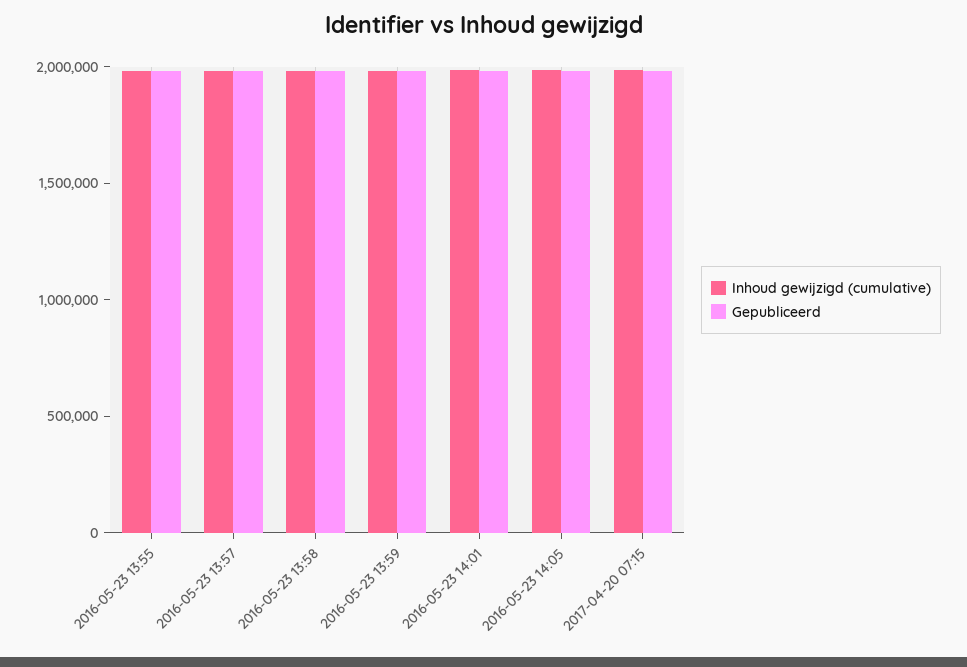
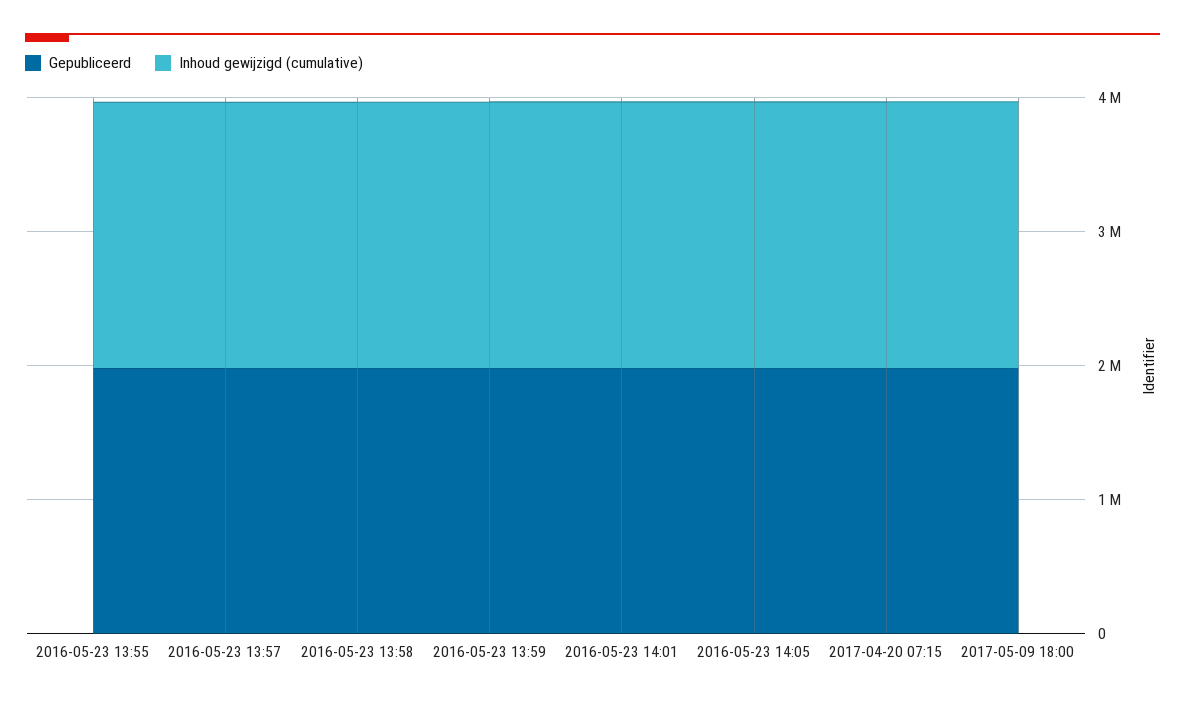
Gepubliceerd, 2017-05-09 18:00: none -> 2000000
Inhoud gewijzigd (cumulative), 2017-05-09 18:00: none -> 2000000

